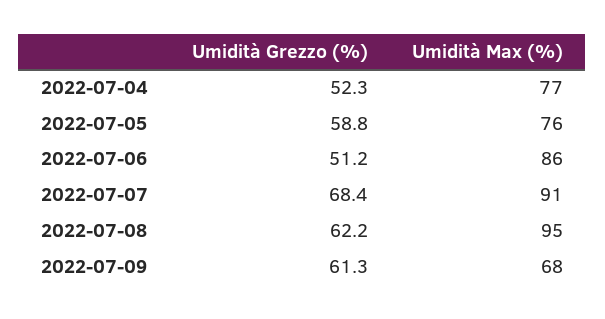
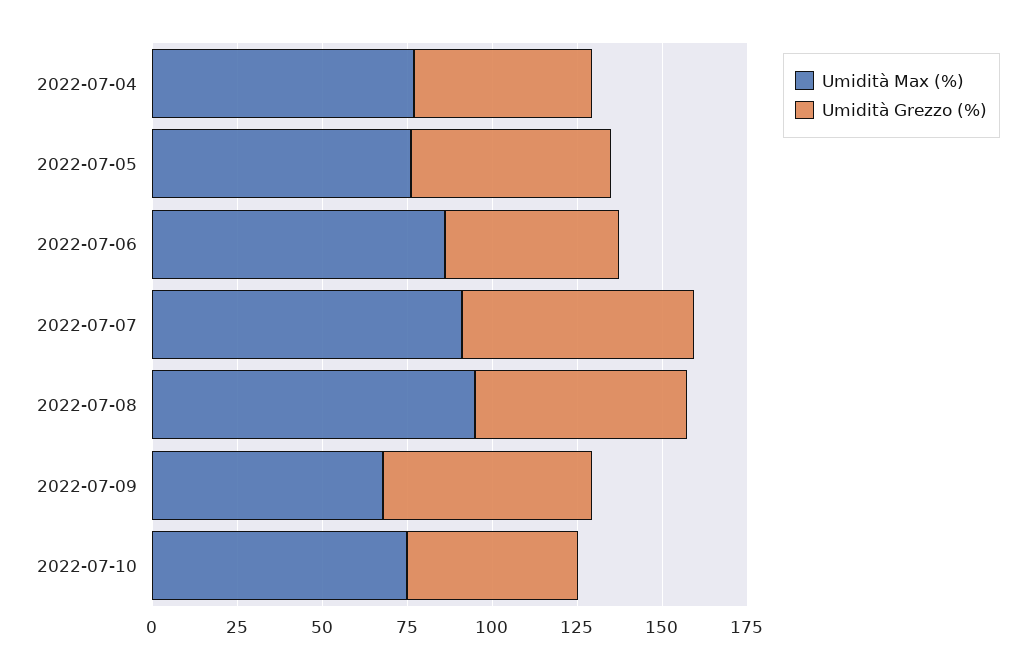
Umidità Max (%), 2022-07-10: none -> 75
Umidità Grezzo (%), 2022-07-10: none -> 50

